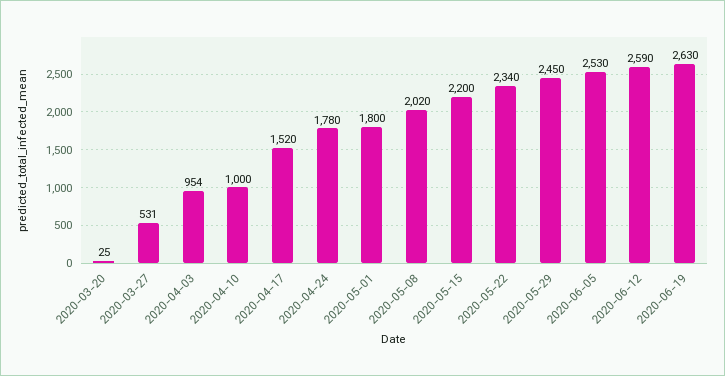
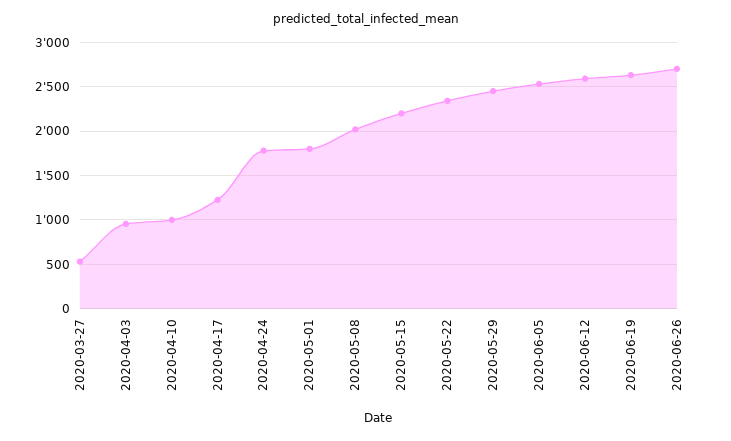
2020-03-20: 25 -> none
2020-04-17: 1520 -> 1200
2020-06-26: none -> 2700

